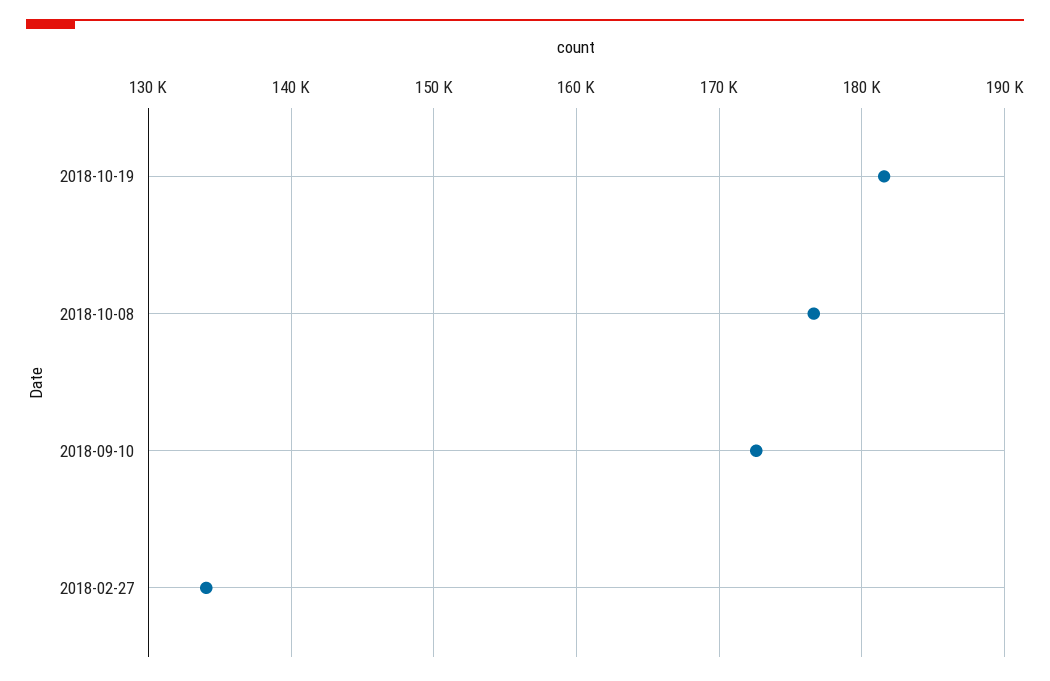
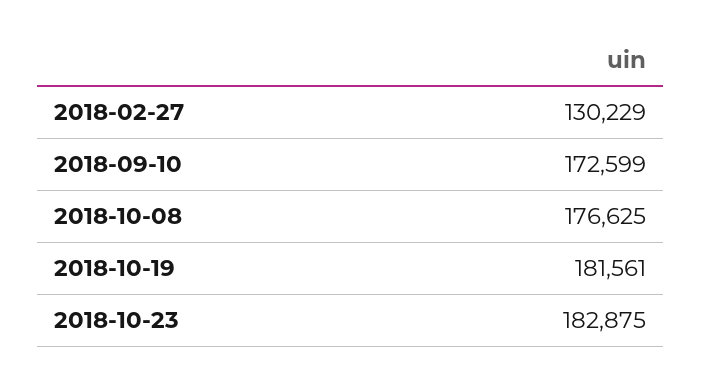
2018-02-27: 134000 -> 130229
2018-10-23: none -> 182875

